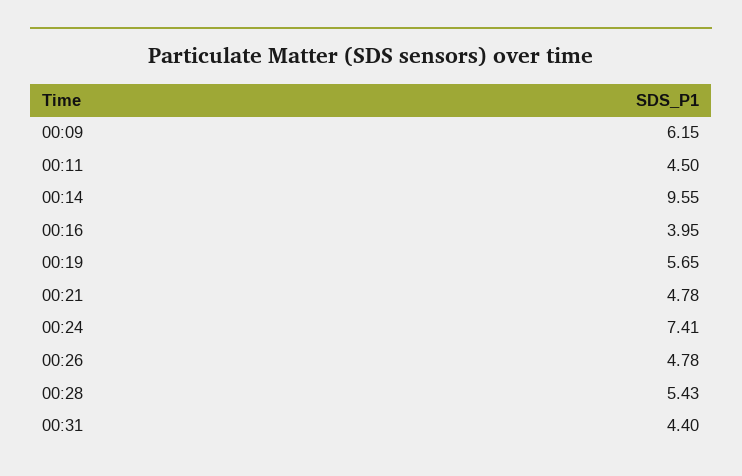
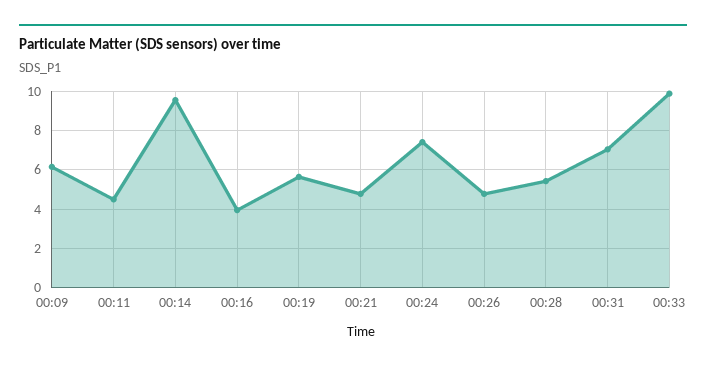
00:31: 4.4 -> 7
00:33: none -> 10

